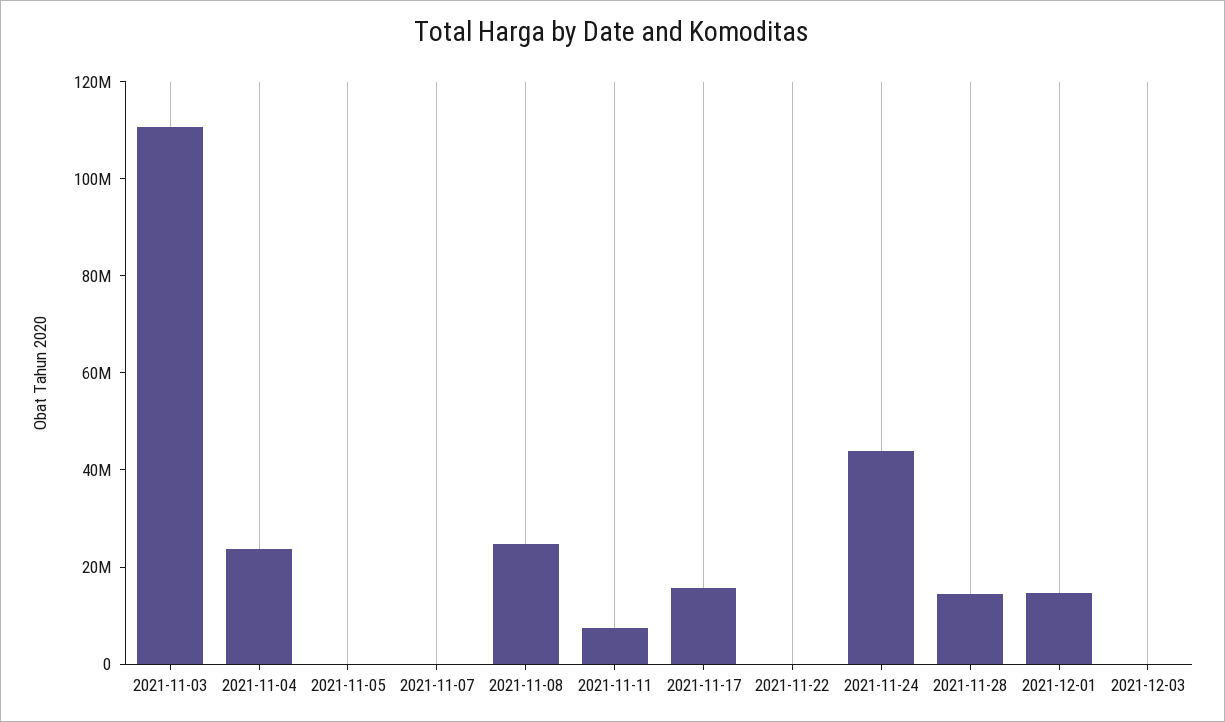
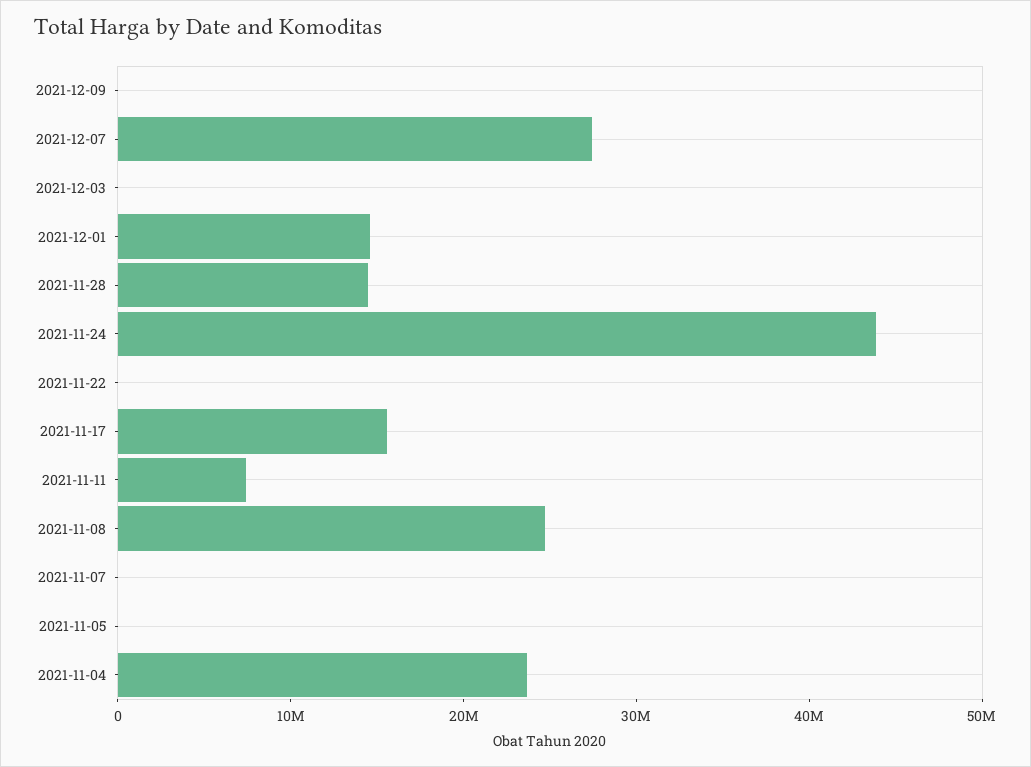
2021-11-03: 110000000 -> none
2021-12-09: none -> 0
2021-12-07: none -> 28000000

